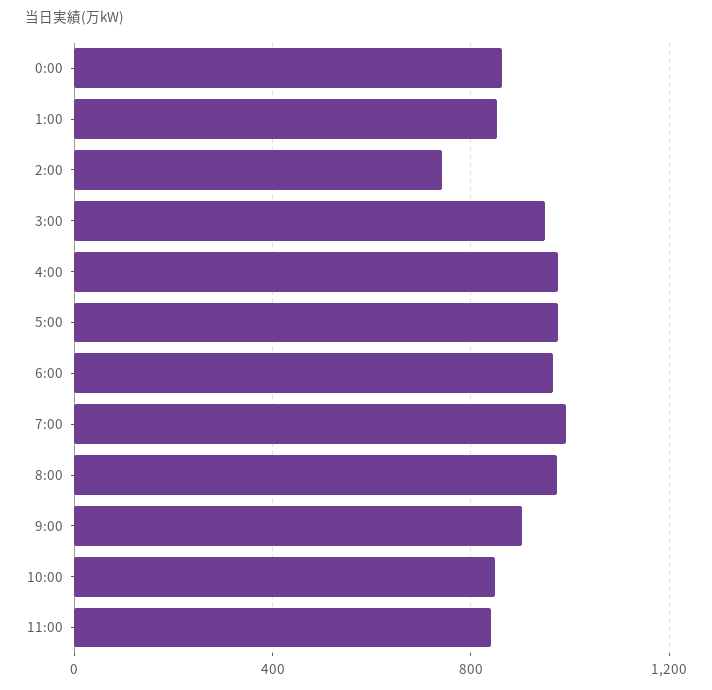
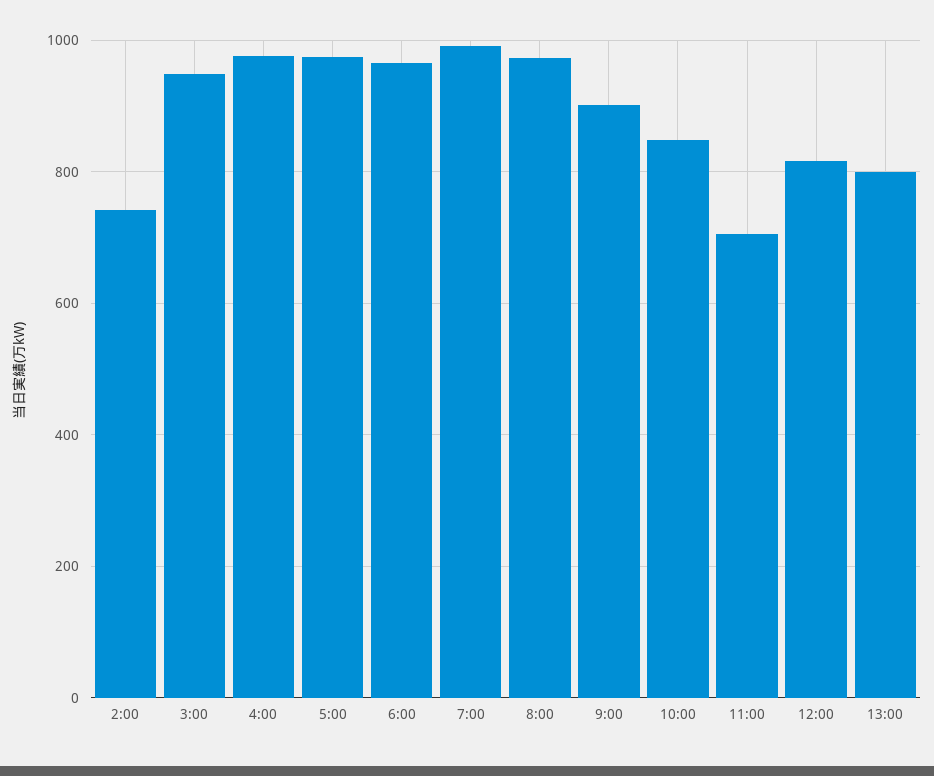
0:00: 850 -> none
1:00: 850 -> none
11:00: 850 -> 700
12:00: none -> 820
13:00: none -> 800

